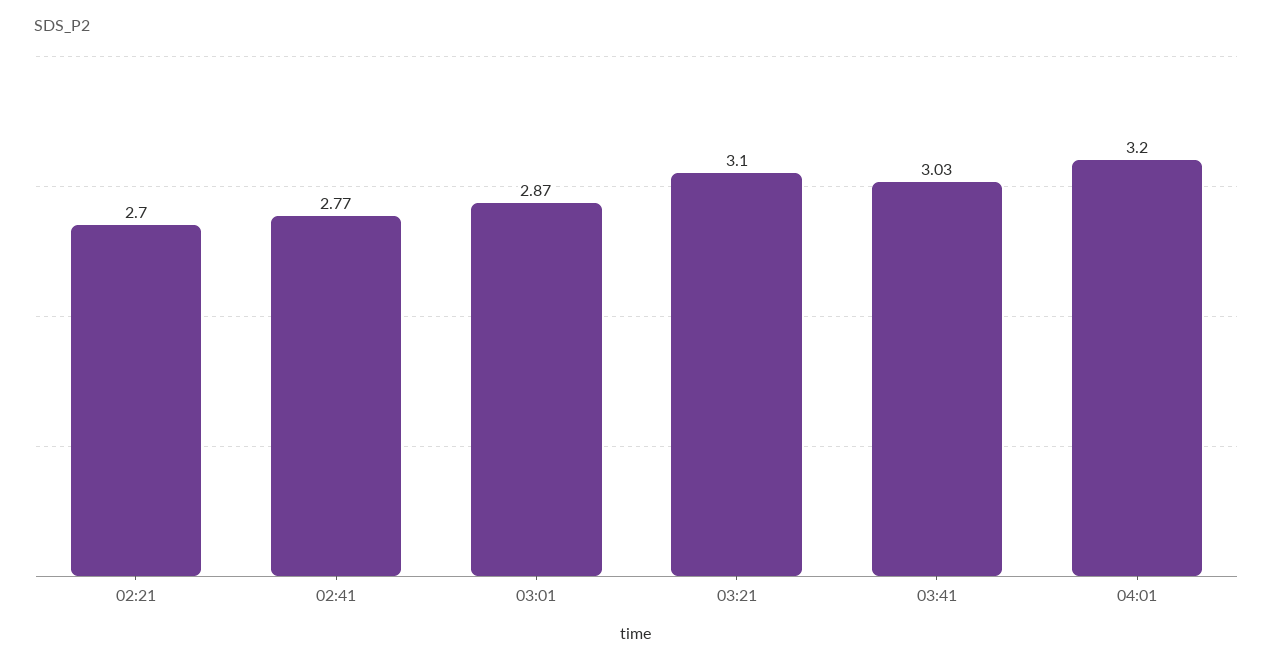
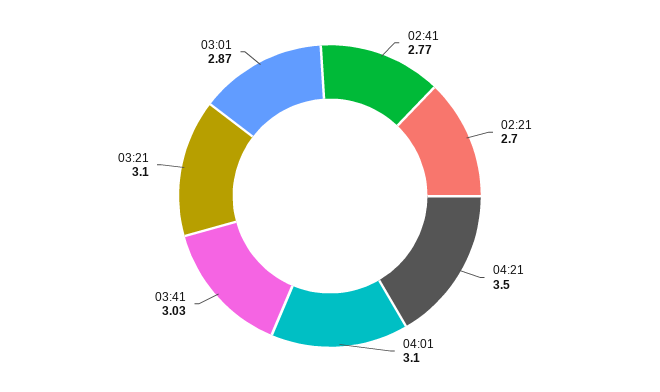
04:01: 3.2 -> 3.1
04:21: none -> 3.5

